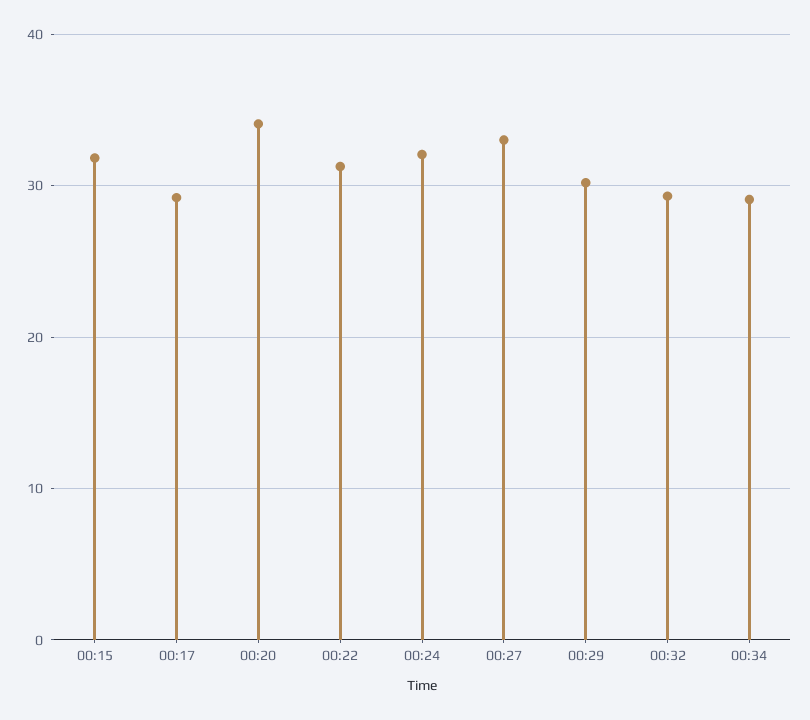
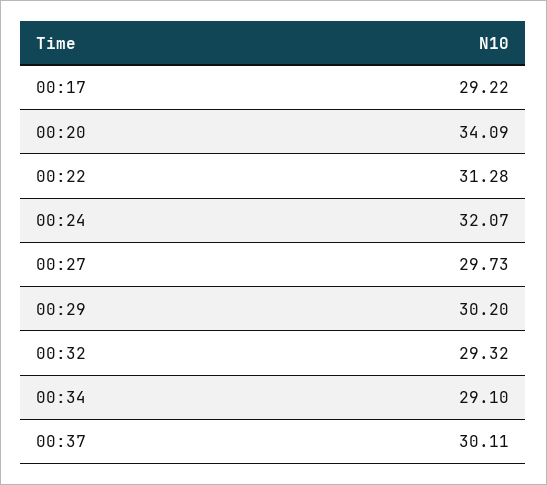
00:15: 32 -> none
00:27: 33 -> 29.73
00:37: none -> 30.11

